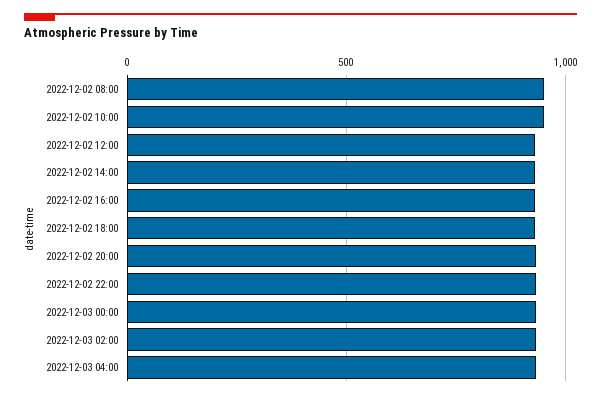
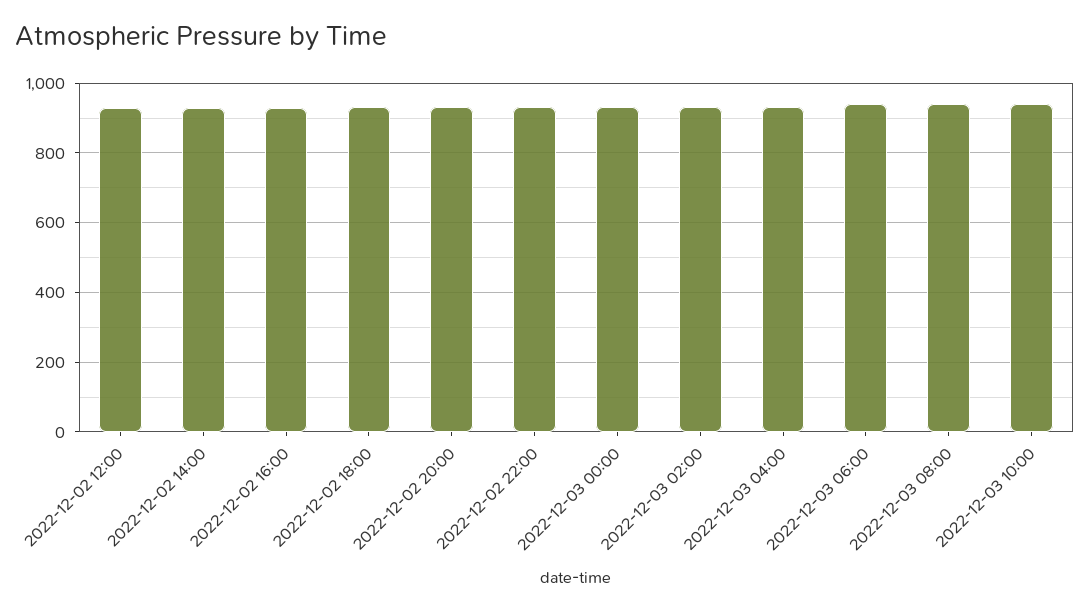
2022-12-02 08:00: 950 -> none
2022-12-02 10:00: 950 -> none
2022-12-03 06:00: none -> 940
2022-12-03 08:00: none -> 940
2022-12-03 10:00: none -> 940

